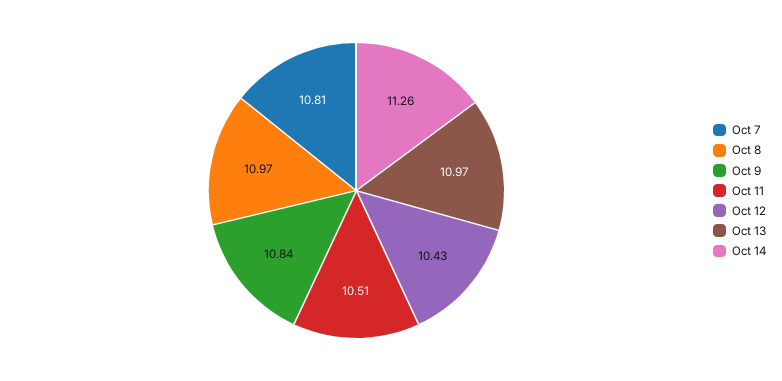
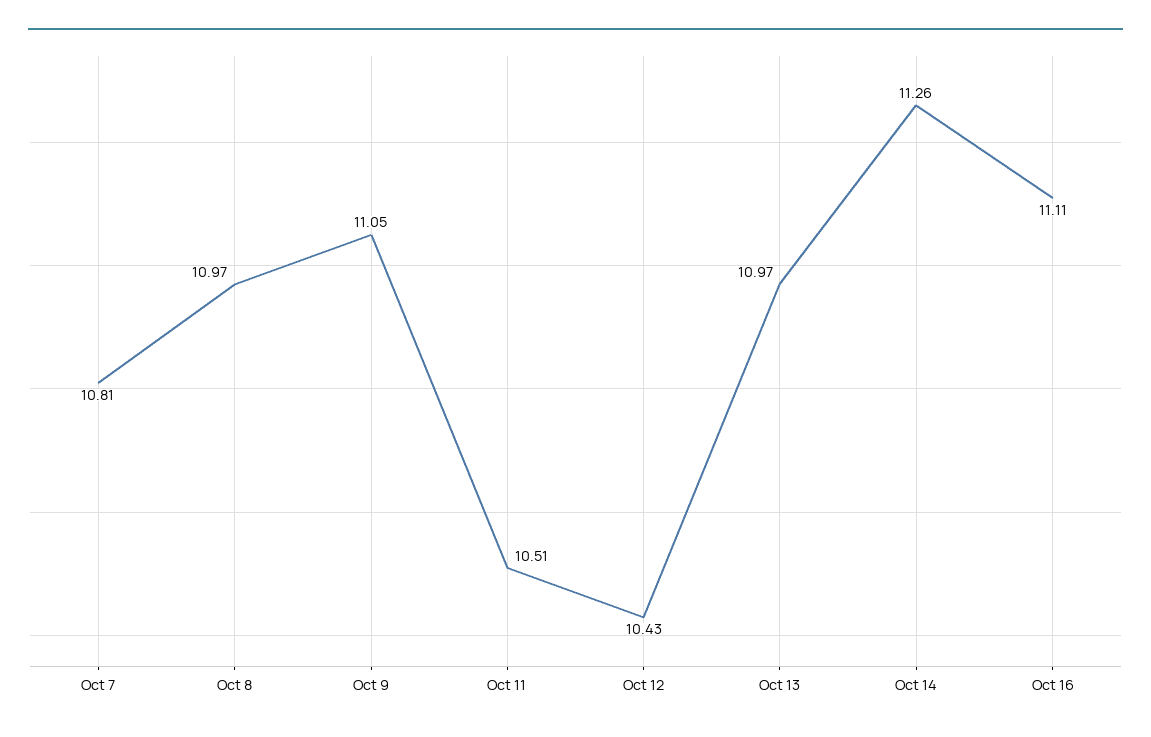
Oct 9: 10.84 -> 11.05
Oct 16: none -> 11.11

